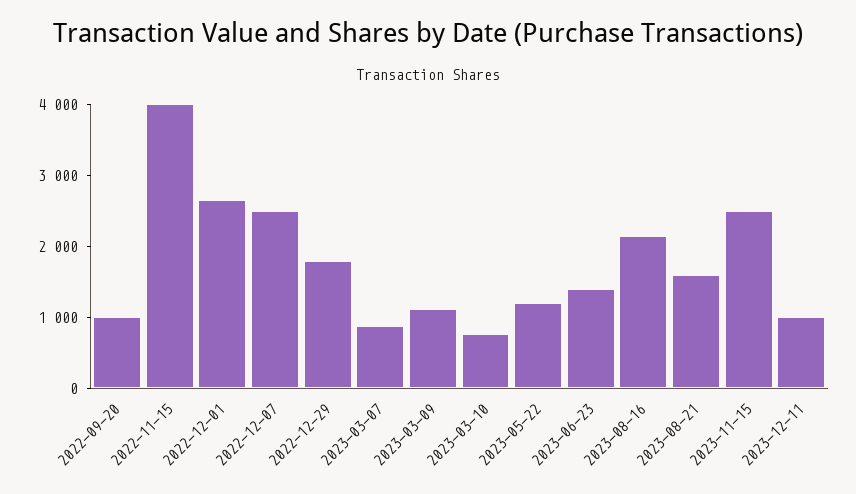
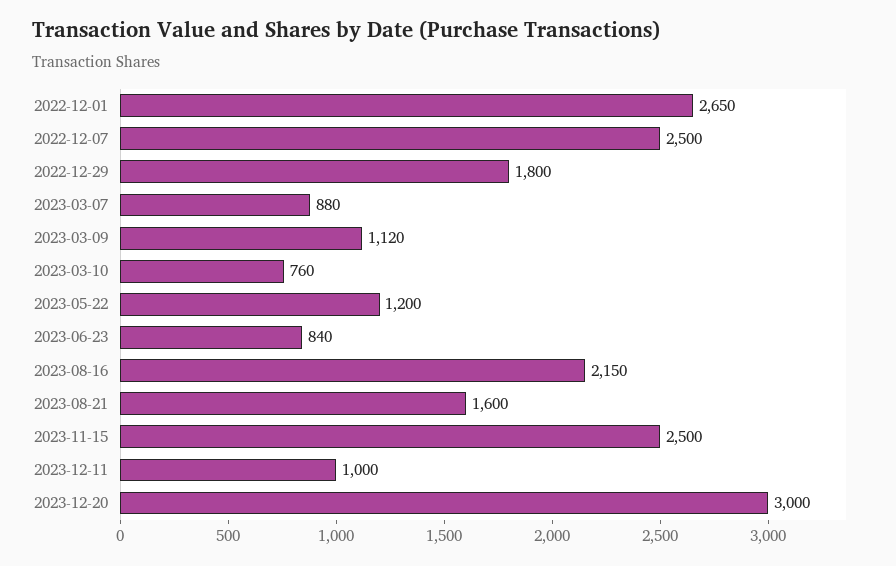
2022-09-20: 1000 -> none
2022-11-15: 4000 -> none
2023-06-23: 1400 -> 840
2023-12-20: none -> 3000

